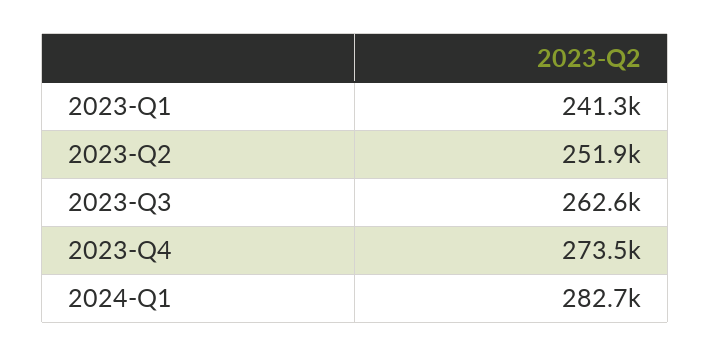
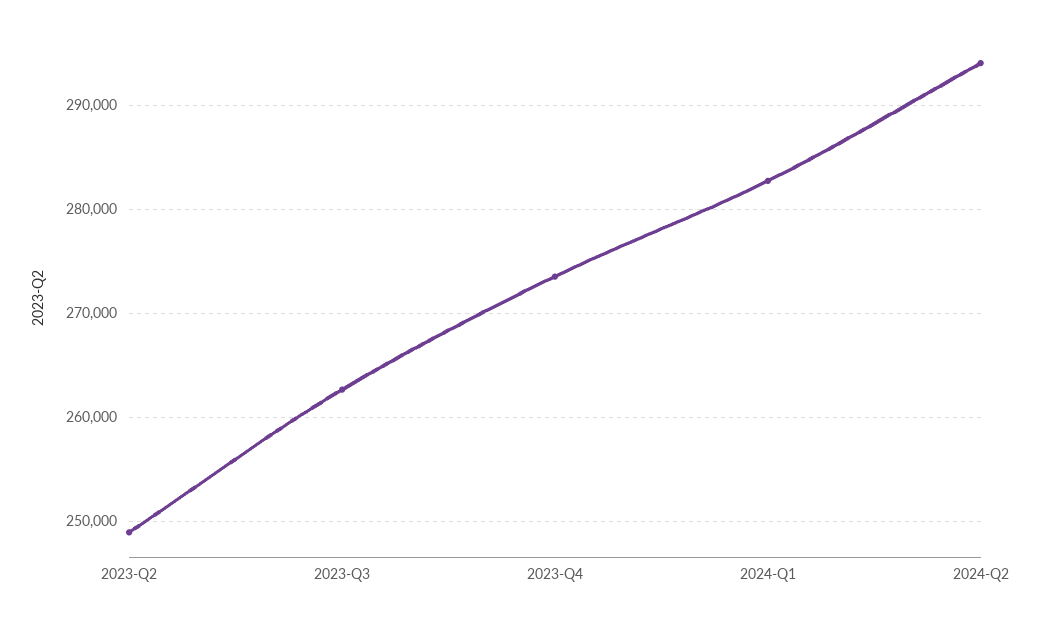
2023-Q1: 241300 -> none
2023-Q2: 251900 -> 249000
2024-Q2: none -> 294000

